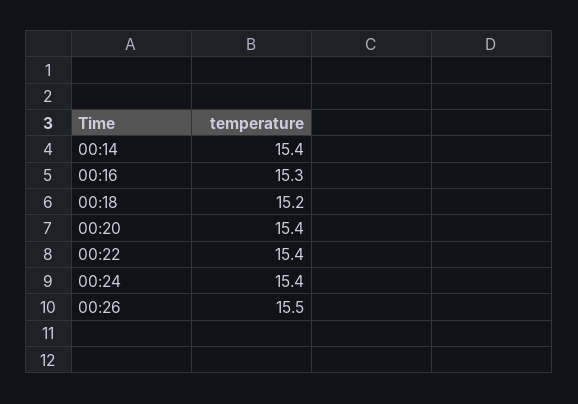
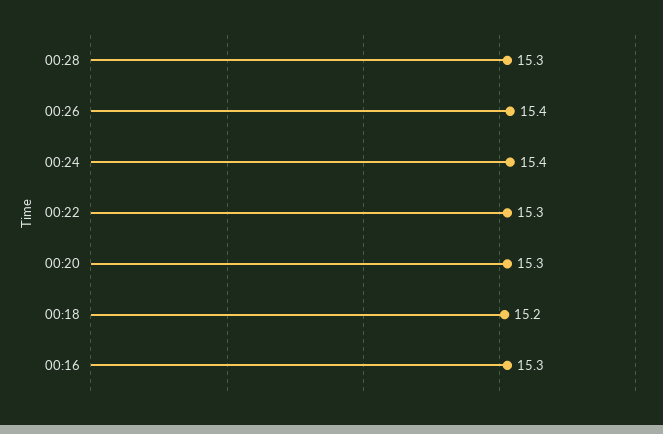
00:14: 15.4 -> none
00:20: 15.4 -> 15.3
00:22: 15.4 -> 15.3
00:26: 15.5 -> 15.4
00:28: none -> 15.3

